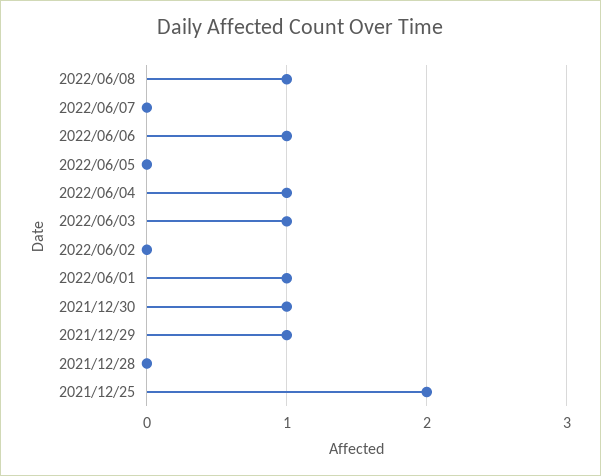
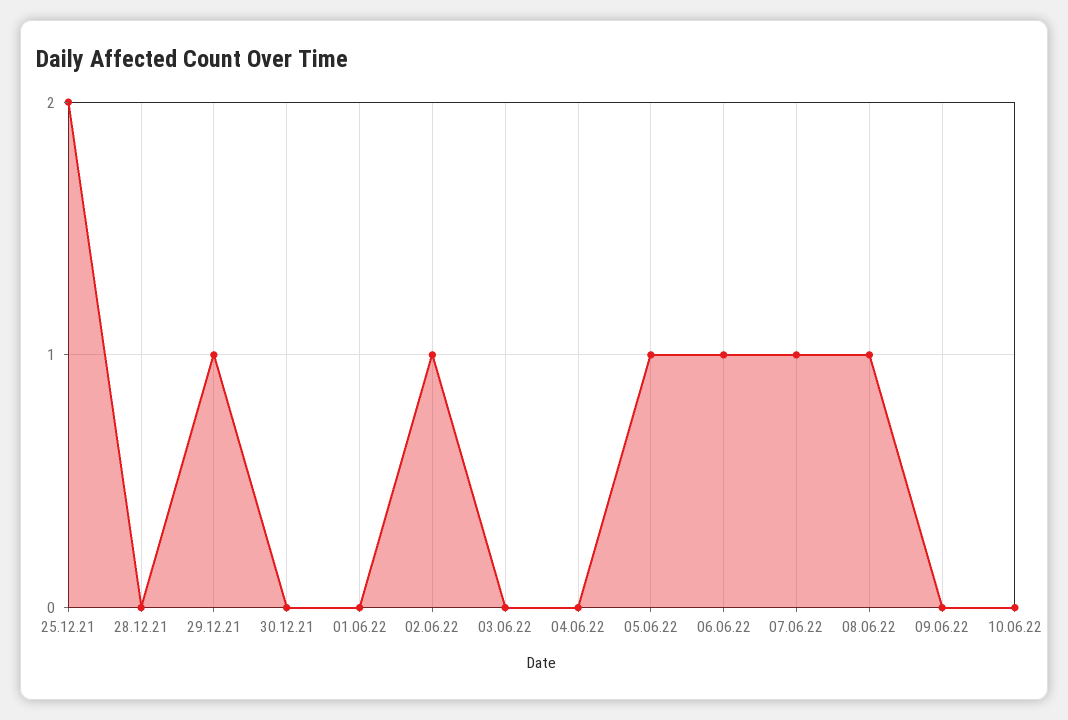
2022/06/07: 0 -> 1
2022/06/05: 0 -> 1
2022/06/04: 1 -> 0
2022/06/03: 1 -> 0
2022/06/02: 0 -> 1
2022/06/01: 1 -> 0
2021/12/30: 1 -> 0
09.06.22: none -> 0
10.06.22: none -> 0

